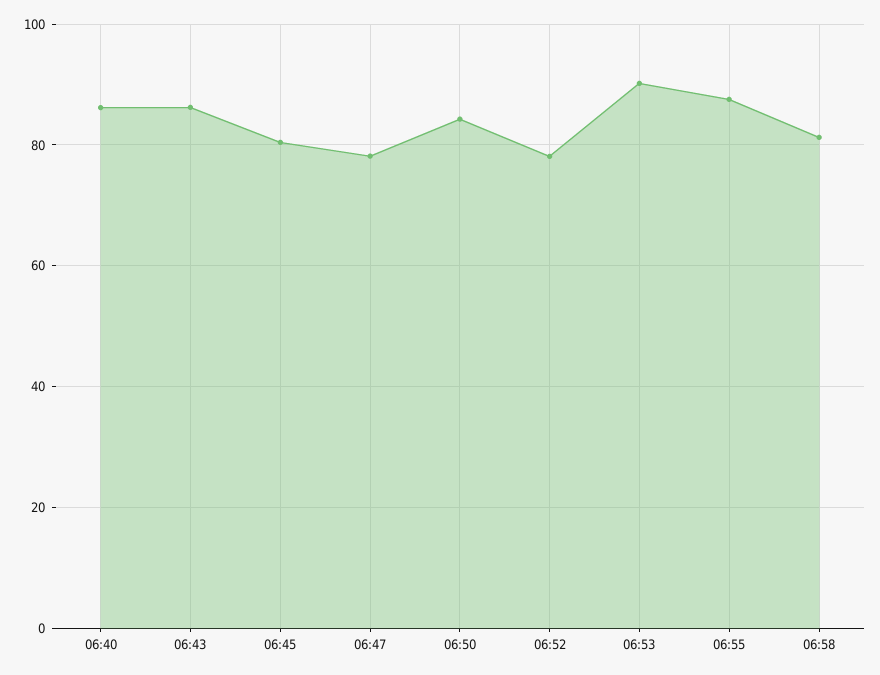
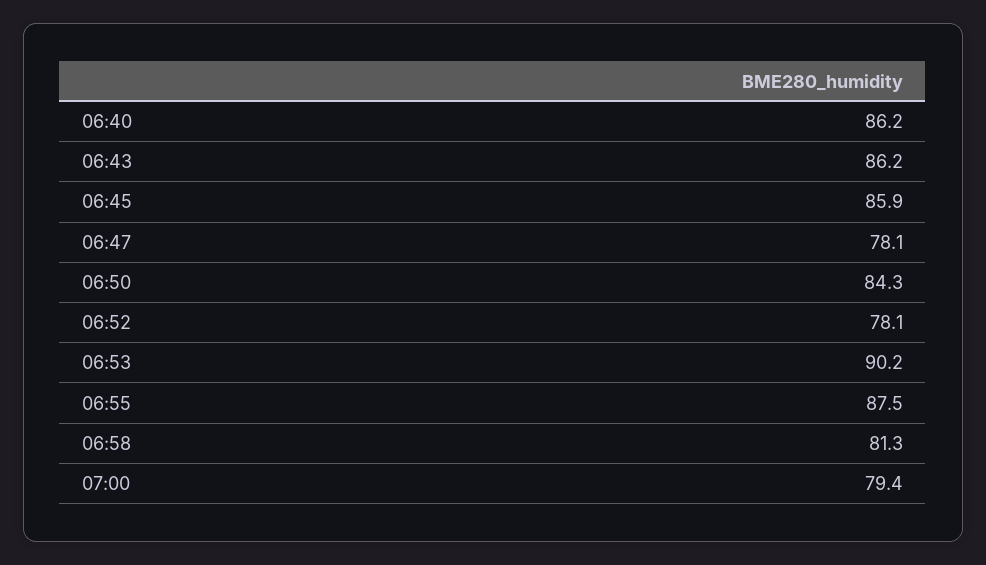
06:45: 80 -> 85.9
07:00: none -> 79.4

